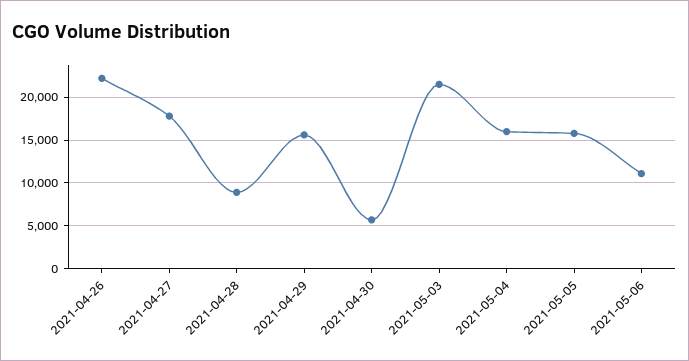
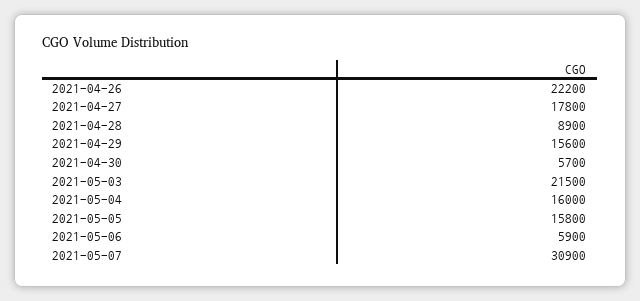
2021-05-06: 11000 -> 5900
2021-05-07: none -> 30900

